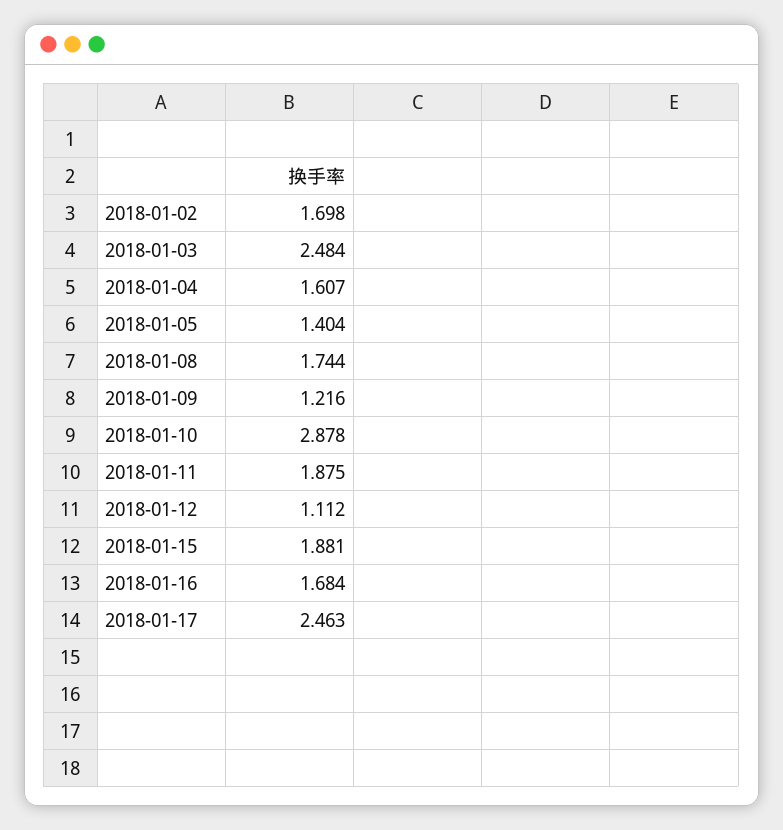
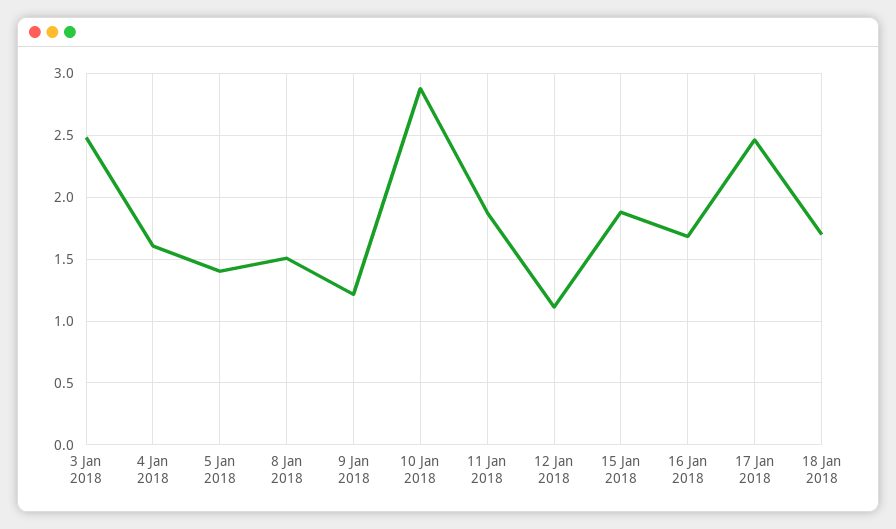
2018-01-02: 1.698 -> none
2018-01-08: 1.744 -> 1.5
18 Jan 2018: none -> 1.7

